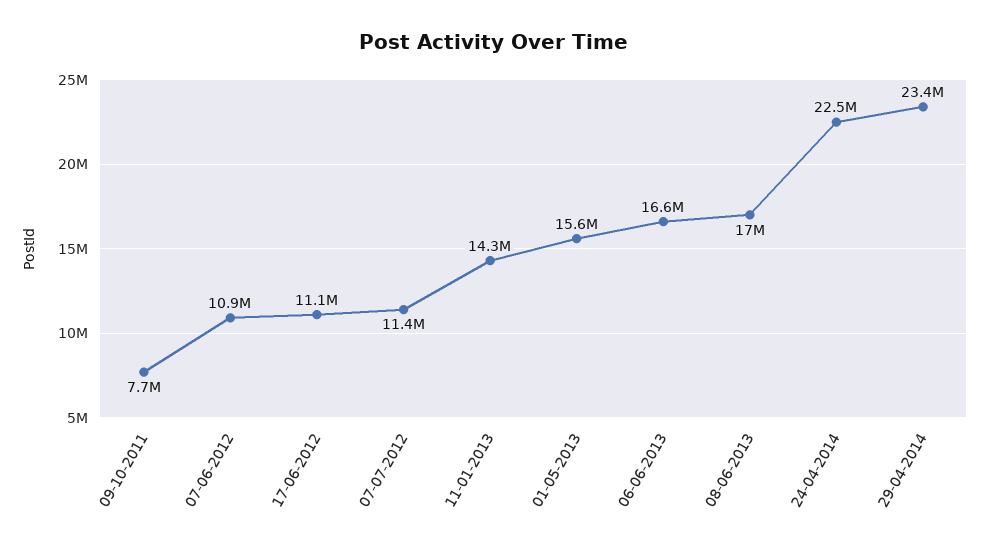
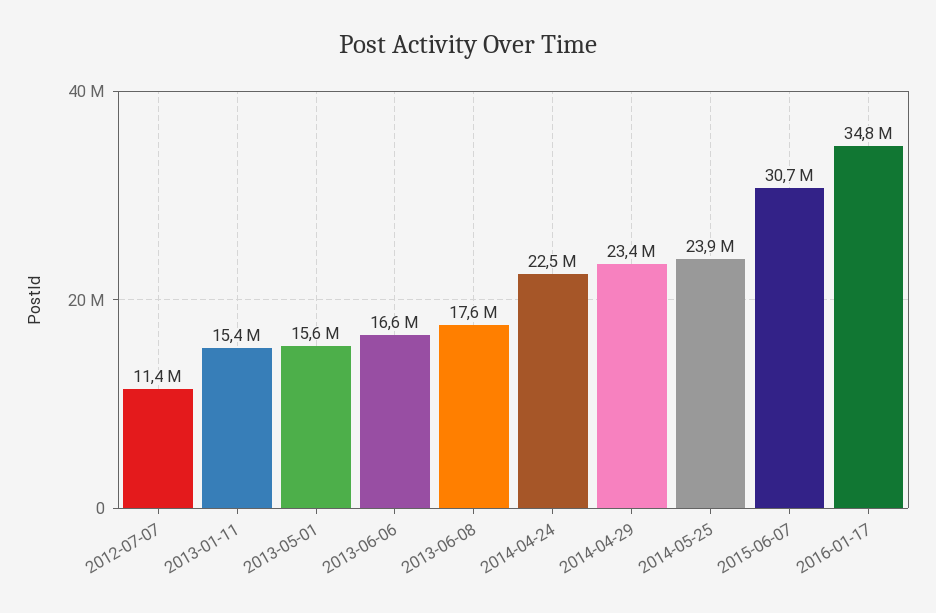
09-10-2011: 7700000 -> none
07-06-2012: 10900000 -> none
17-06-2012: 11100000 -> none
11-01-2013: 14300000 -> 15400000
08-06-2013: 17000000 -> 17600000
2014-05-25: none -> 23900000
2015-06-07: none -> 30700000
2016-01-17: none -> 34800000

